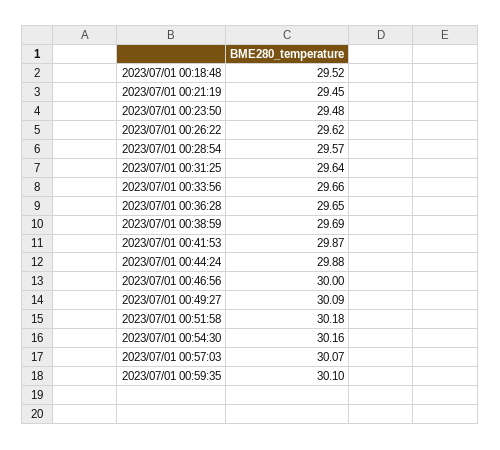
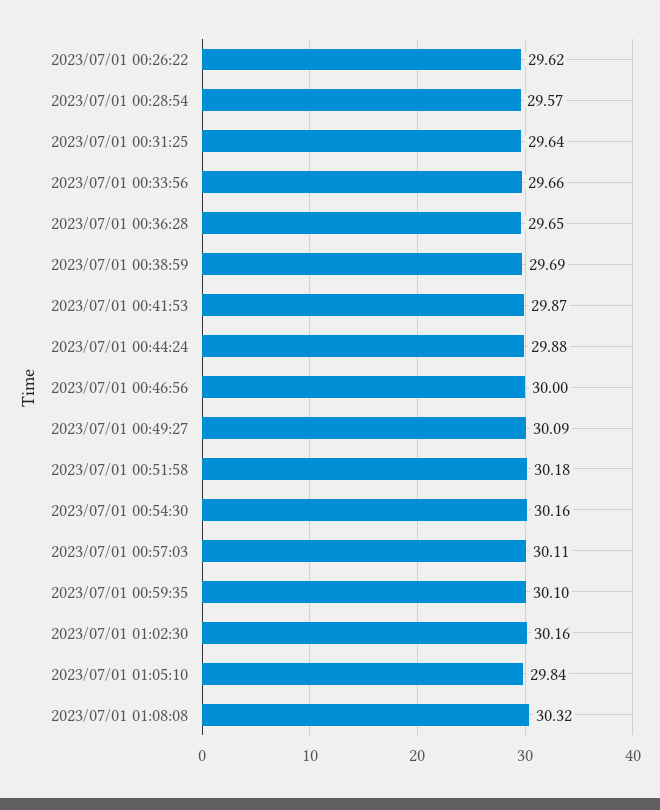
2023/07/01 00:18:48: 29.52 -> none
2023/07/01 00:21:19: 29.45 -> none
2023/07/01 00:23:50: 29.48 -> none
2023/07/01 00:57:03: 30.07 -> 30.11
2023/07/01 01:02:30: none -> 30.16
2023/07/01 01:05:10: none -> 29.84
2023/07/01 01:08:08: none -> 30.32

